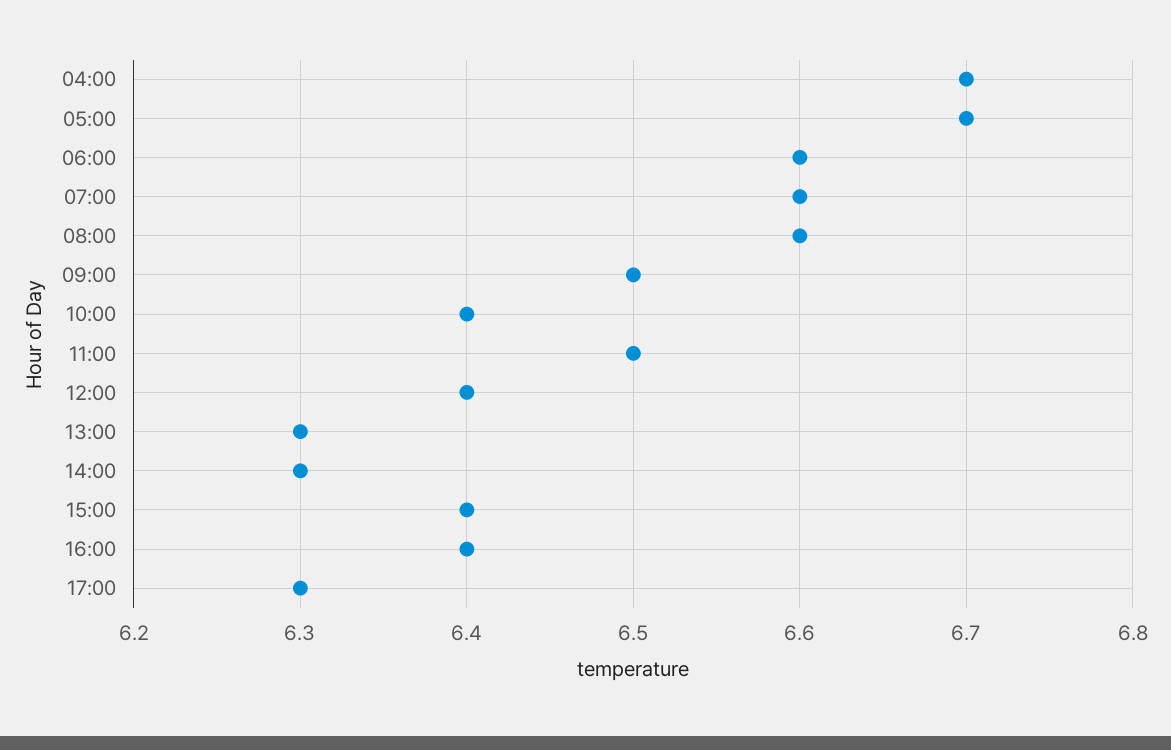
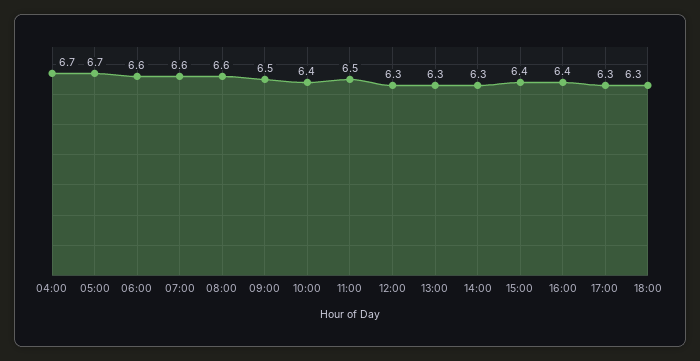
12:00: 6.4 -> 6.3
18:00: none -> 6.3

